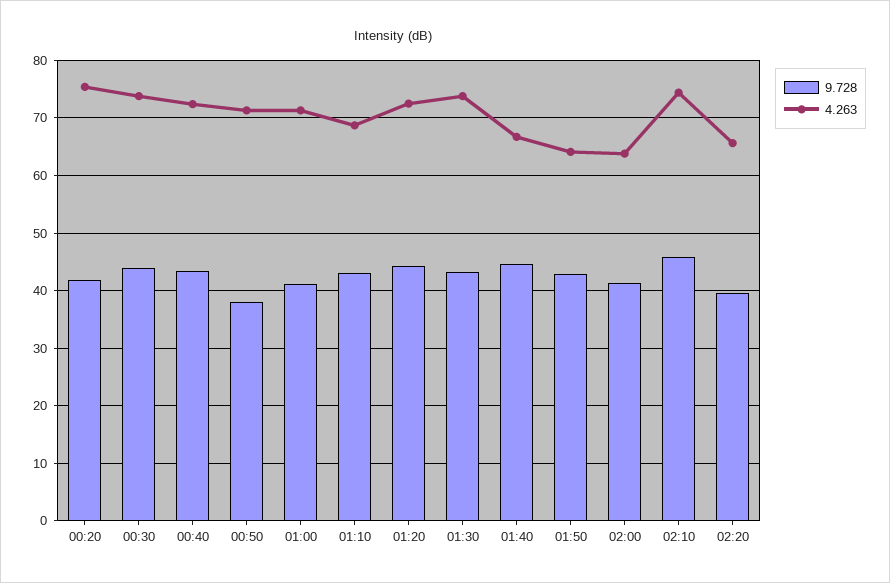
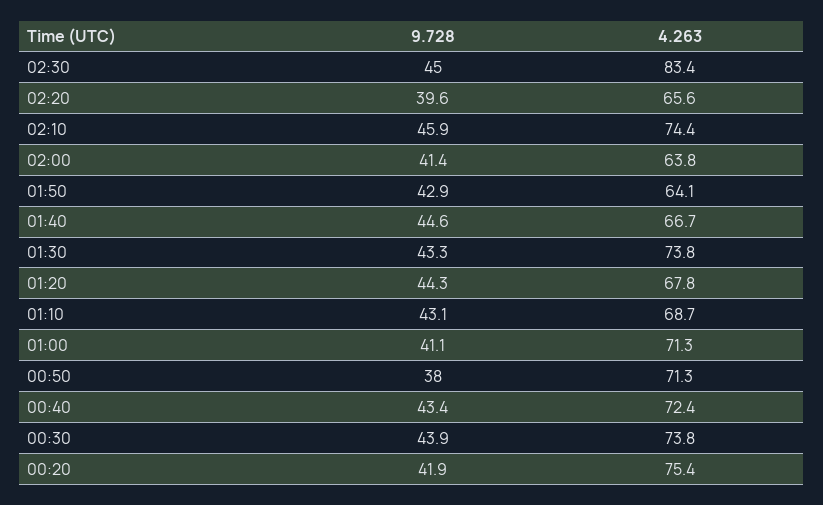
4.263, 01:20: 72 -> 67.8
9.728, 02:30: none -> 45
4.263, 02:30: none -> 83.4

